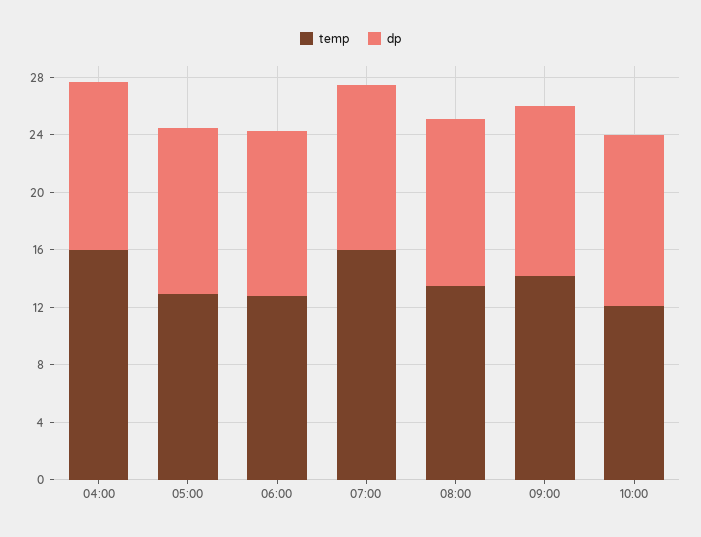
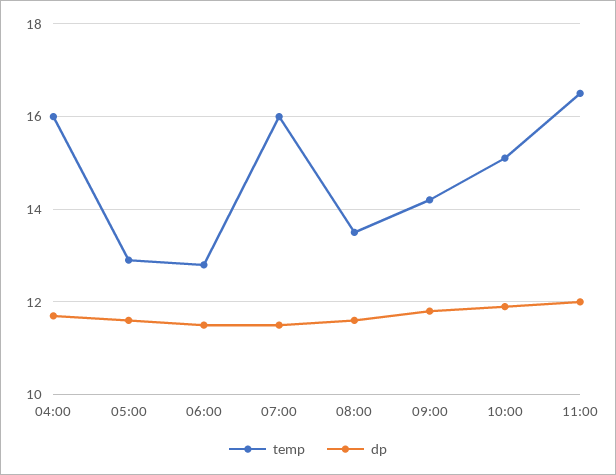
temp, 10:00: 12 -> 15
temp, 11:00: none -> 16.5
dp, 11:00: none -> 12

